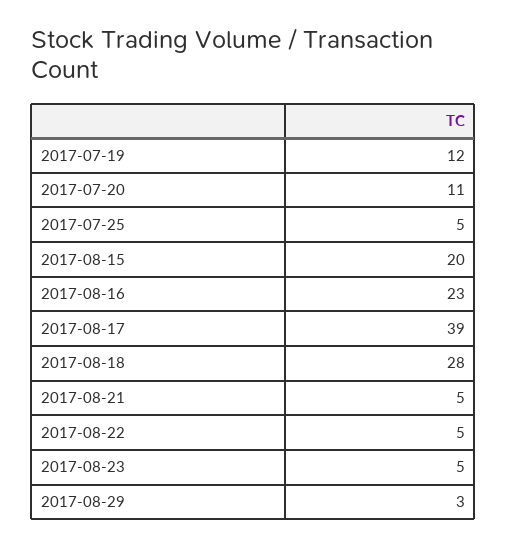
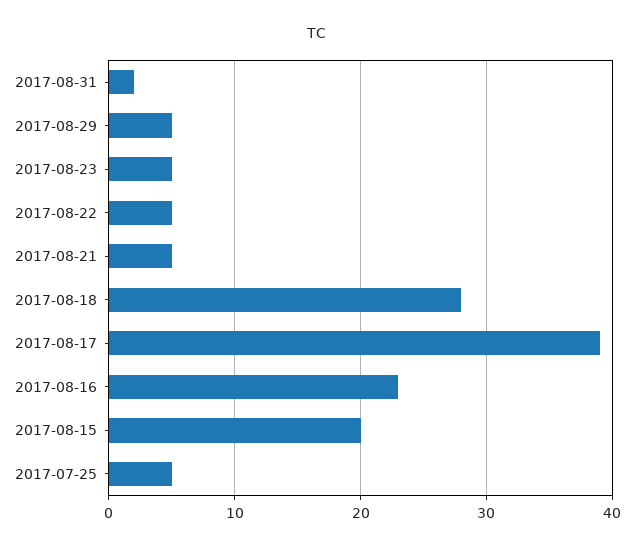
2017-07-19: 12 -> none
2017-07-20: 11 -> none
2017-08-29: 3 -> 5
2017-08-31: none -> 2

